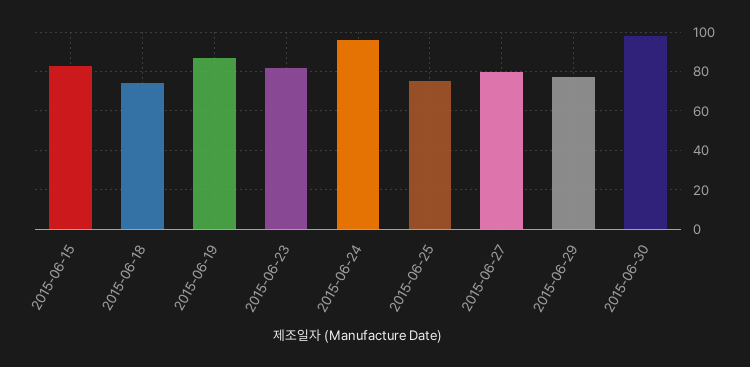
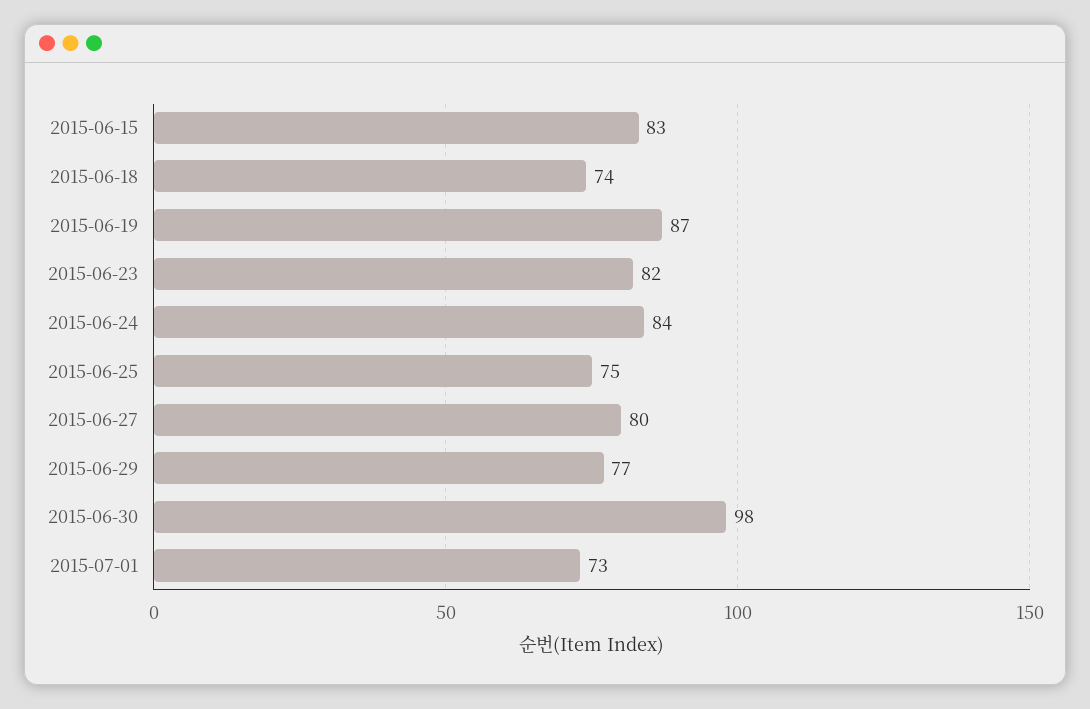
2015-06-24: 95 -> 84
2015-07-01: none -> 73

